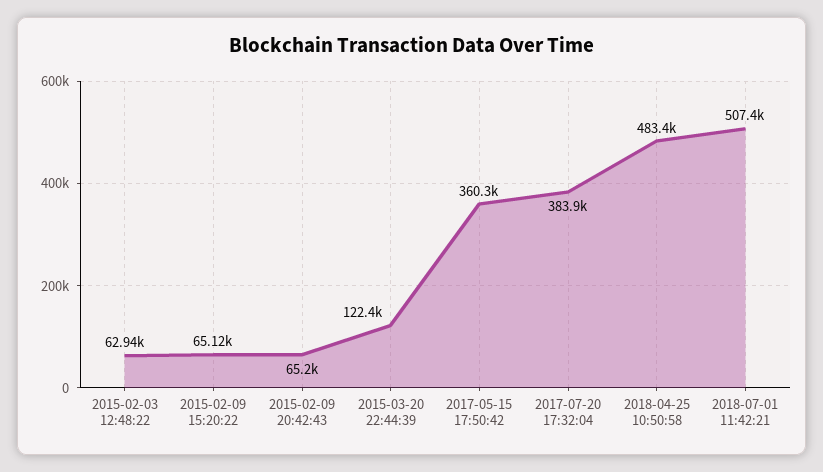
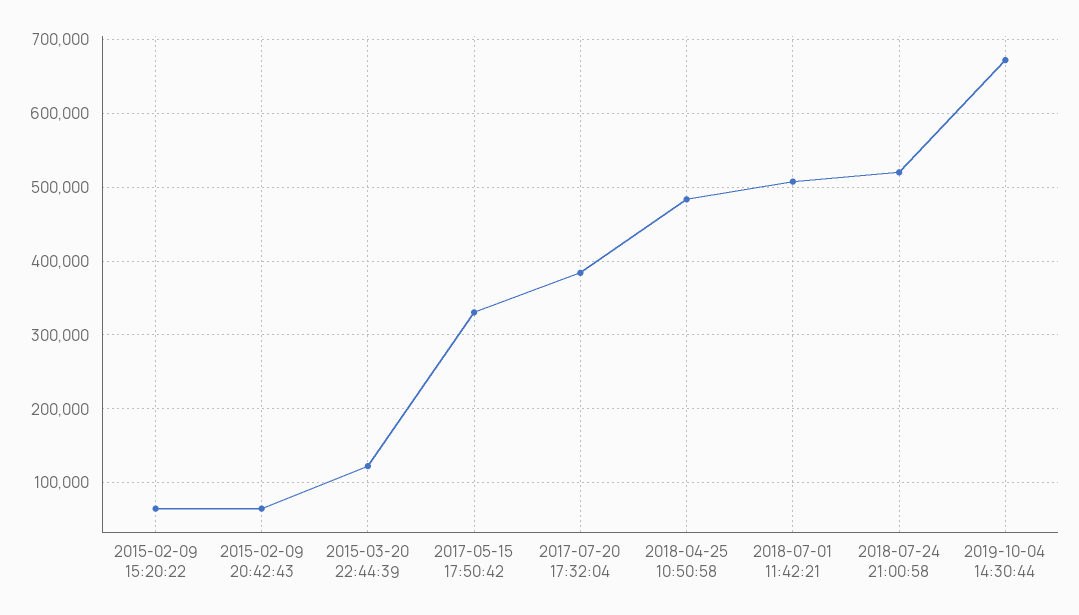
2015-02-03 12:48:22: 62940 -> none
2017-05-15 17:50:42: 360300 -> 330000
2018-07-24 21:00:58: none -> 520000
2019-10-04 14:30:44: none -> 670000

